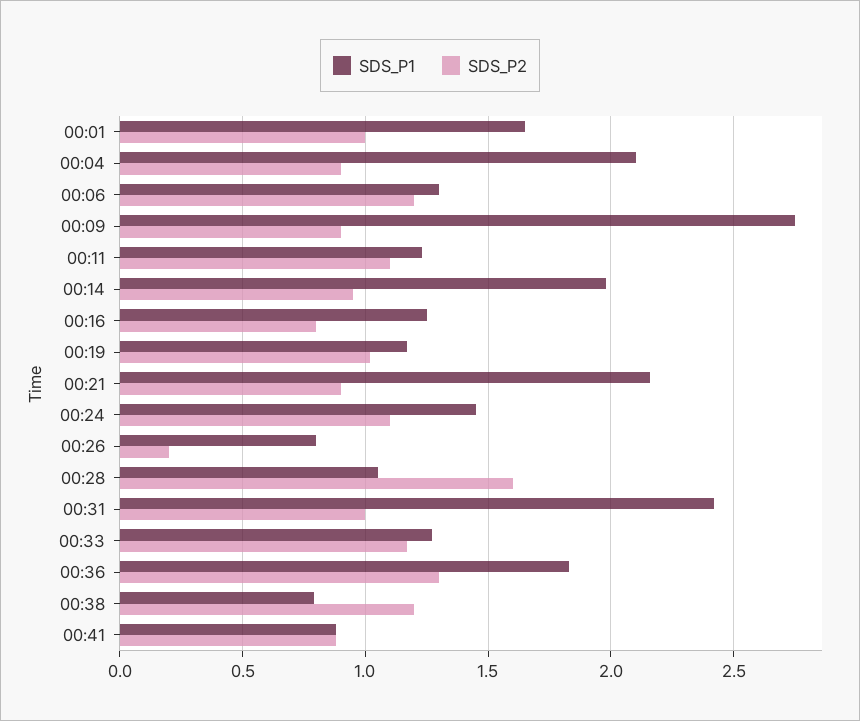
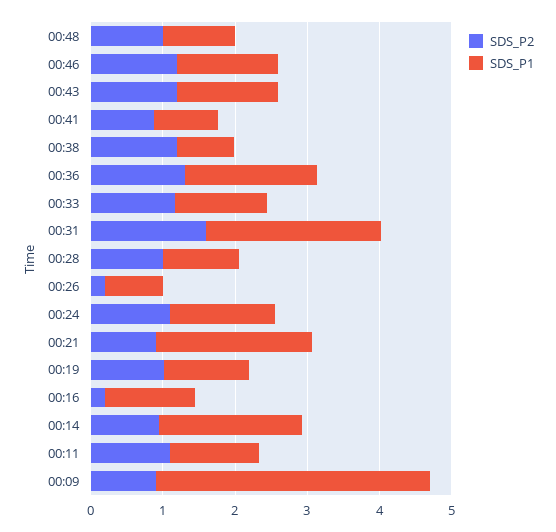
SDS_P1, 00:01: 1.65 -> none
SDS_P2, 00:01: 1 -> none
SDS_P1, 00:04: 2.1 -> none
SDS_P2, 00:04: 0.9 -> none
SDS_P1, 00:06: 1.3 -> none
SDS_P2, 00:06: 1.2 -> none
SDS_P1, 00:09: 2.75 -> 3.8
SDS_P2, 00:16: 0.8 -> 0.2
SDS_P2, 00:28: 1.6 -> 1
SDS_P2, 00:31: 1 -> 1.6
SDS_P2, 00:48: none -> 1
SDS_P1, 00:48: none -> 1
SDS_P2, 00:46: none -> 1.2
SDS_P1, 00:46: none -> 1.4
SDS_P2, 00:43: none -> 1.2
SDS_P1, 00:43: none -> 1.4

